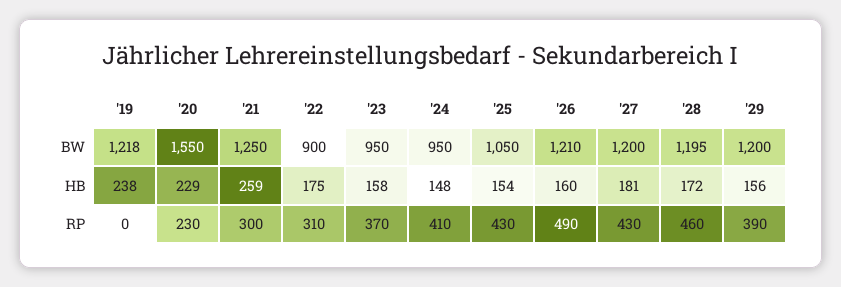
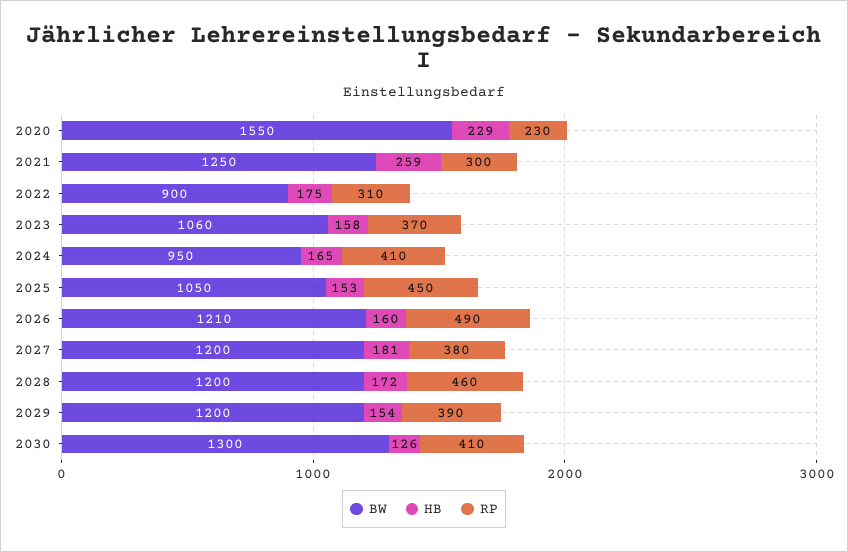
BW, '19: 1218 -> none
BW, '23: 950 -> 1060
BW, '28: 1195 -> 1200
HB, '19: 238 -> none
HB, '24: 148 -> 165
HB, '25: 154 -> 153
HB, '29: 156 -> 154
RP, '19: 0 -> none
RP, '25: 430 -> 450
RP, '27: 430 -> 380
BW, 2030: none -> 1300
HB, 2030: none -> 126
RP, 2030: none -> 410

